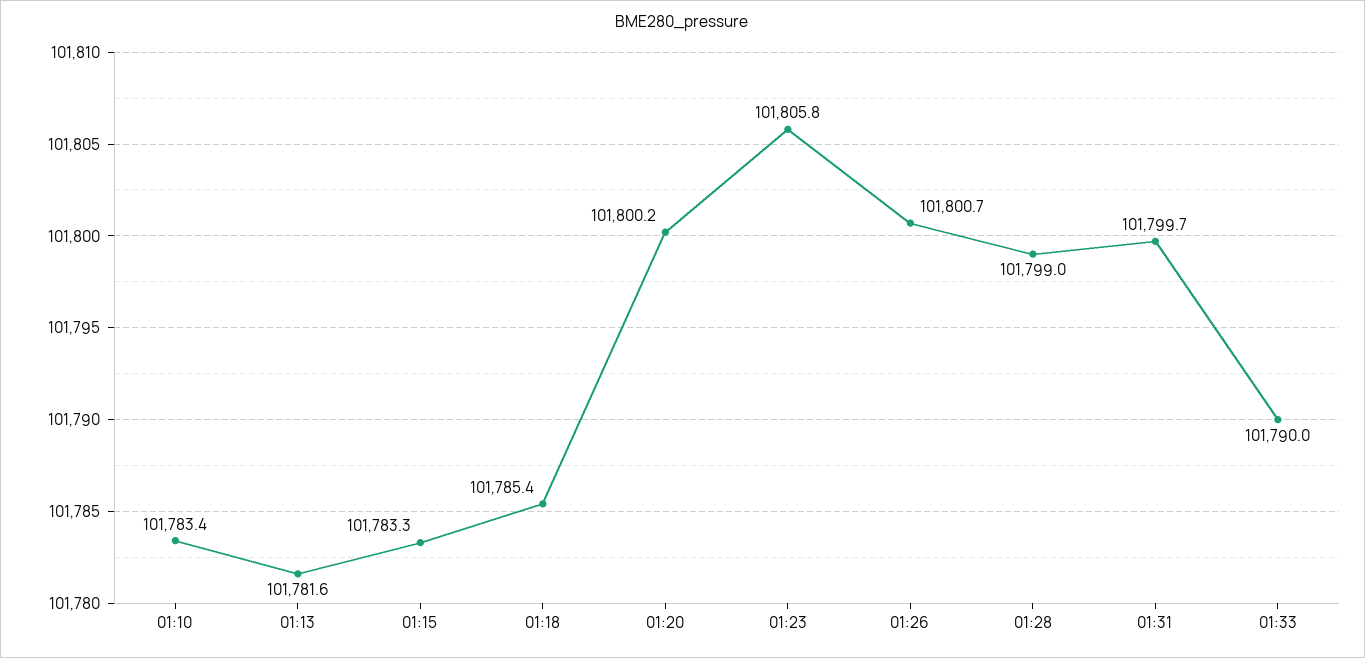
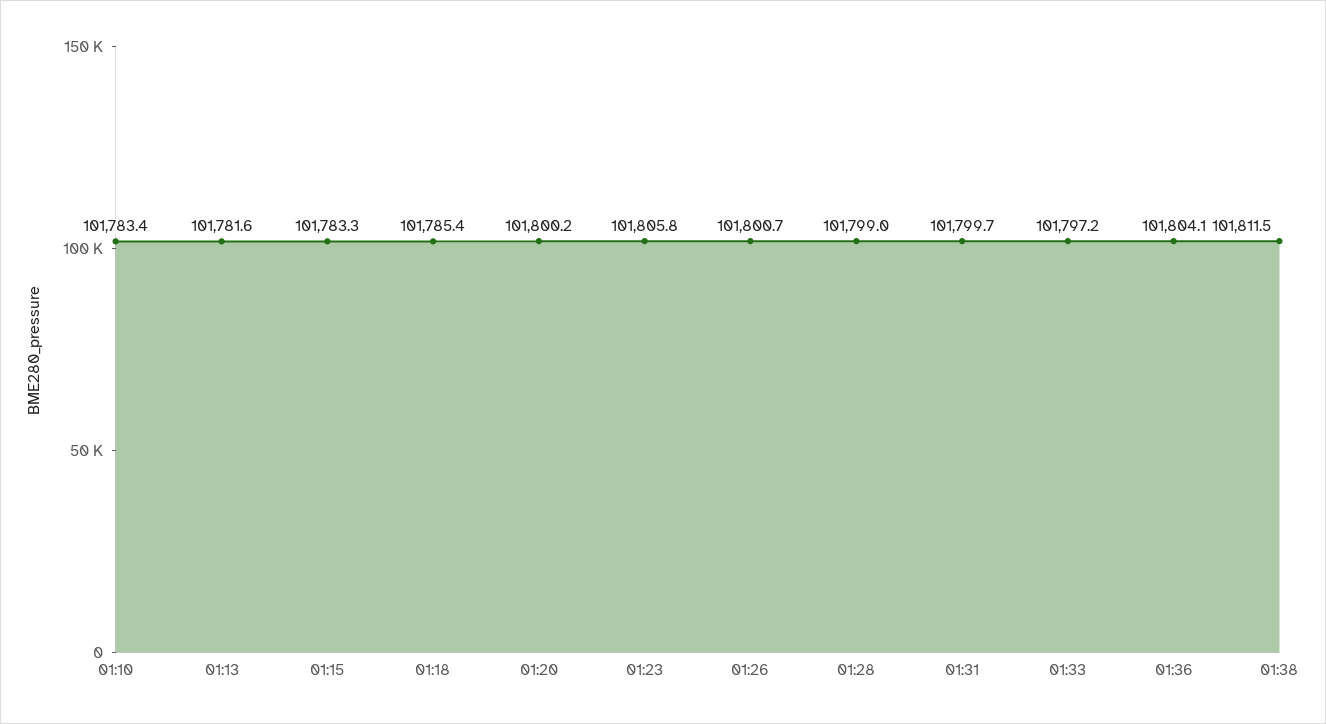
01:33: 101790 -> 101797.2
01:36: none -> 101804.1
01:38: none -> 101811.5

